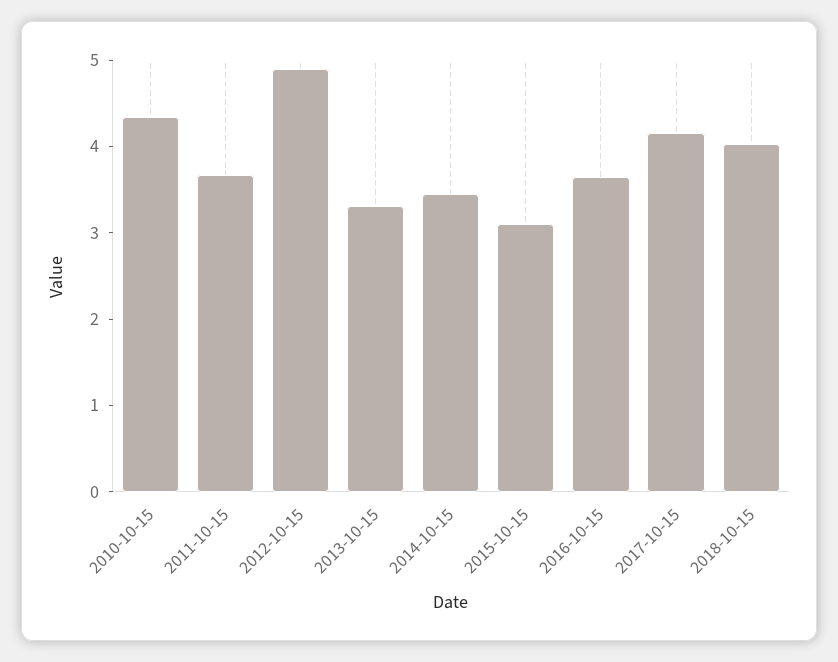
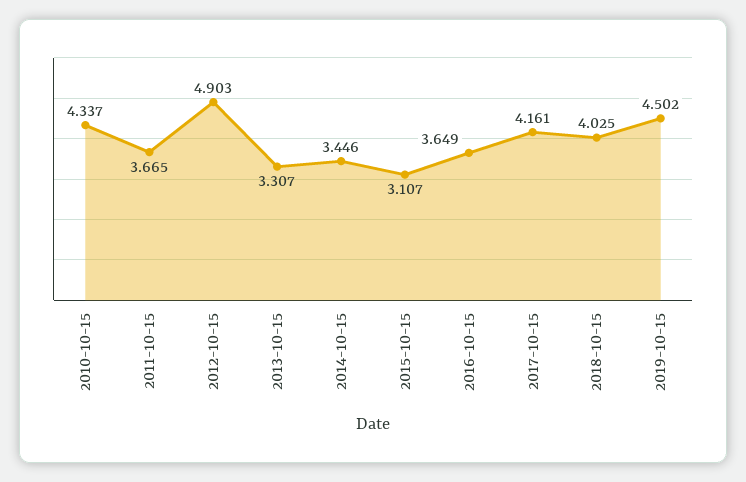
2019-10-15: none -> 4.502

